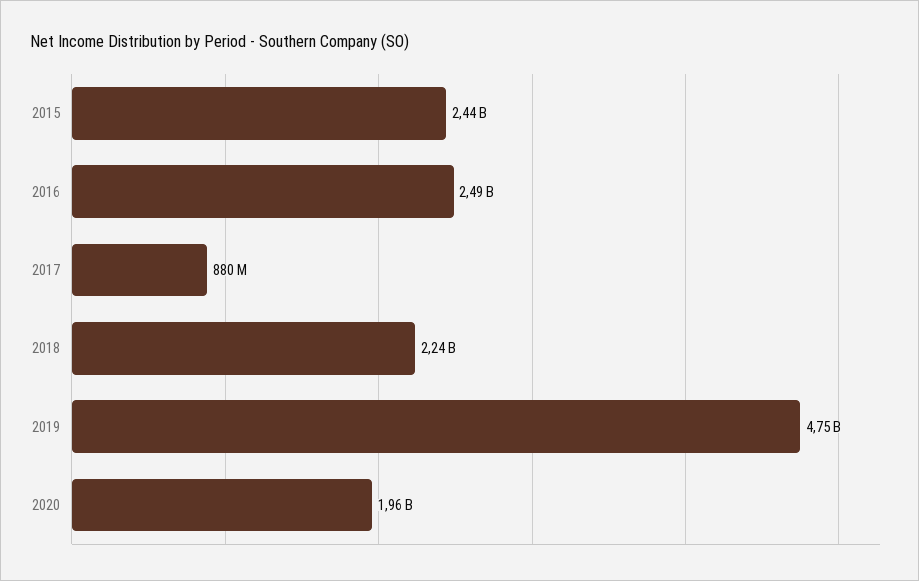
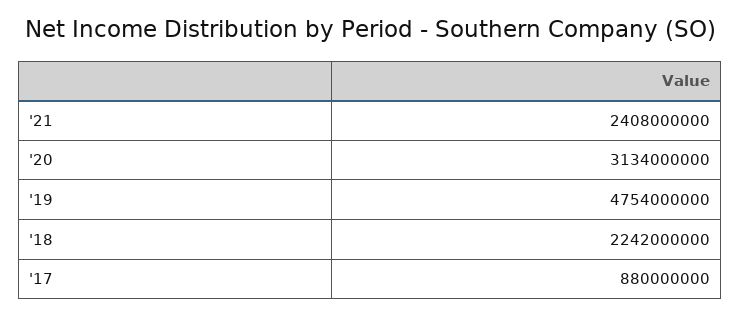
2015: 2440000000 -> none
2016: 2490000000 -> none
2020: 1960000000 -> 3134000000
'21: none -> 2408000000

